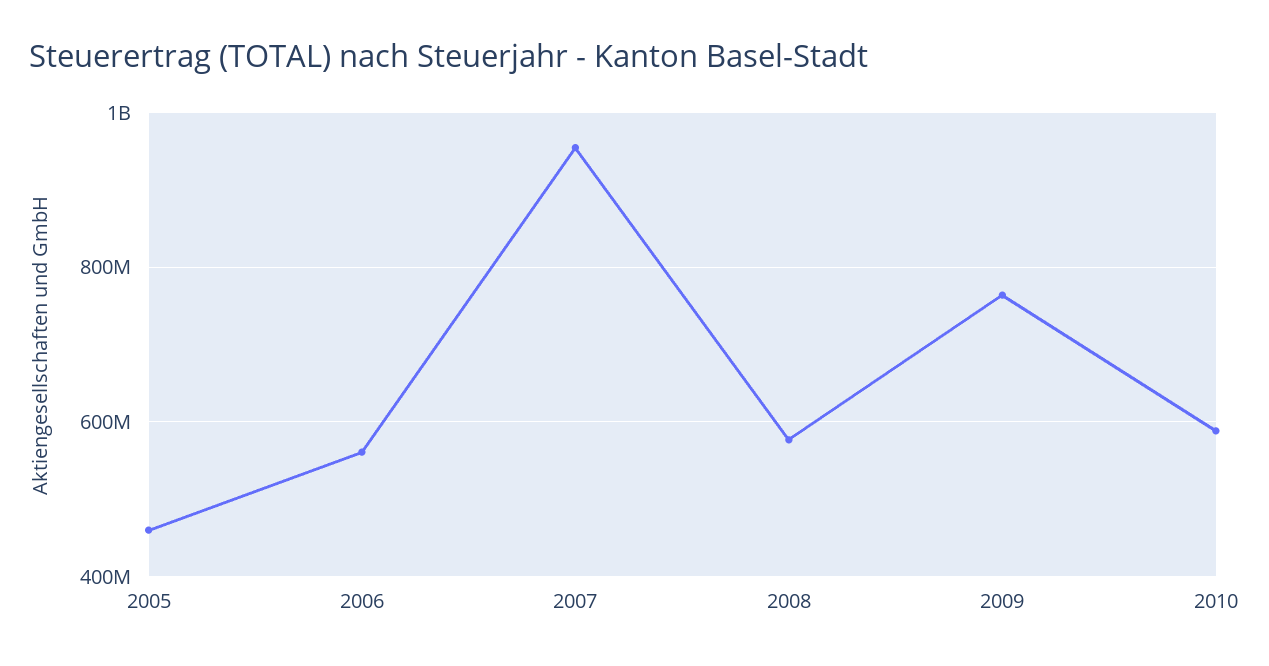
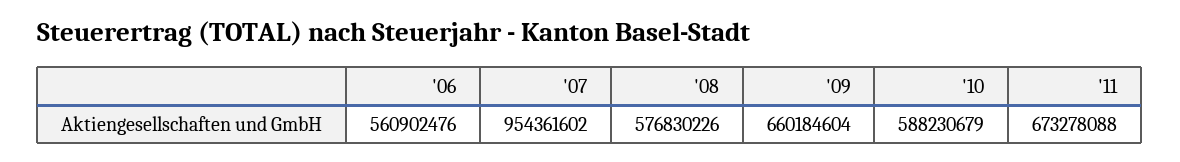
2005: 460000000 -> none
2009: 760000000 -> 660184604
'11: none -> 673278088

